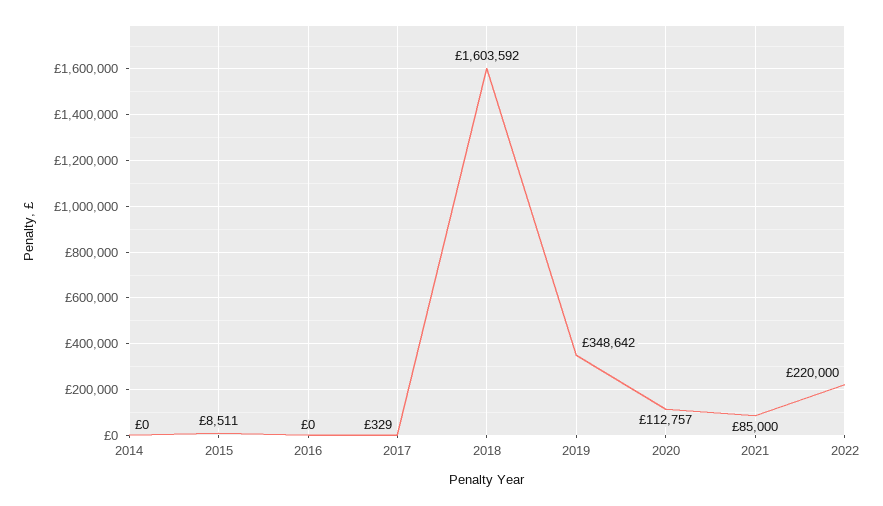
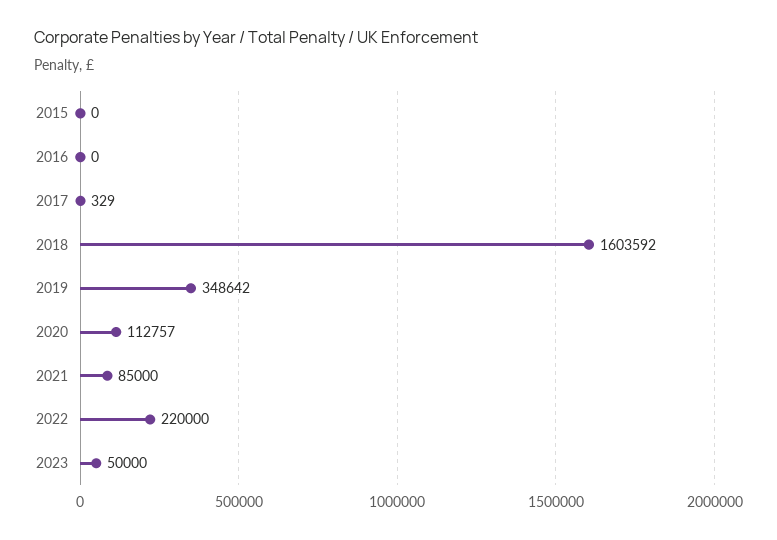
2014: 0 -> none
2015: 8511 -> 0
2023: none -> 50000

